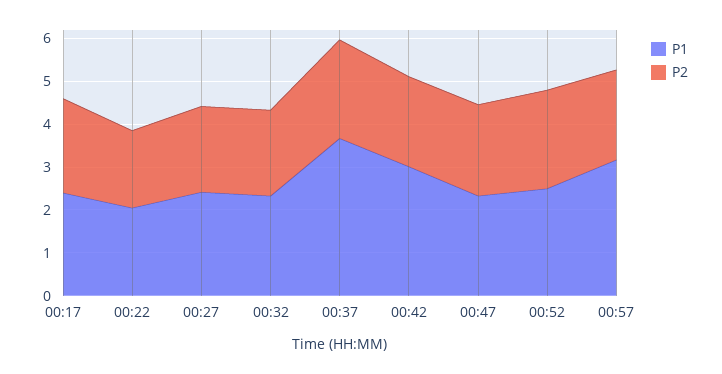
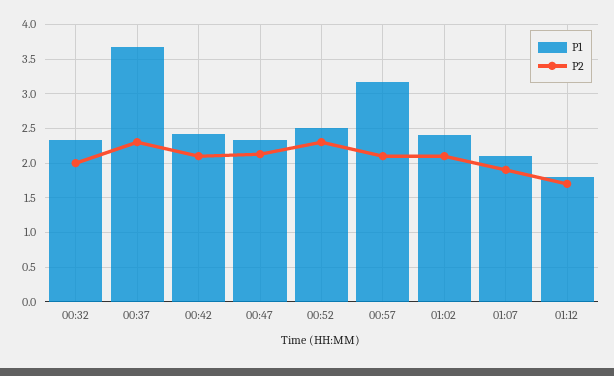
P1, 00:17: 2.4 -> none
P2, 00:17: 2.2 -> none
P1, 00:22: 2 -> none
P2, 00:22: 1.8 -> none
P1, 00:27: 2.4 -> none
P2, 00:27: 2 -> none
P1, 00:42: 3 -> 2.4
P1, 01:02: none -> 2.4
P2, 01:02: none -> 2.1
P1, 01:07: none -> 2.1
P2, 01:07: none -> 1.9
P1, 01:12: none -> 1.8
P2, 01:12: none -> 1.7

